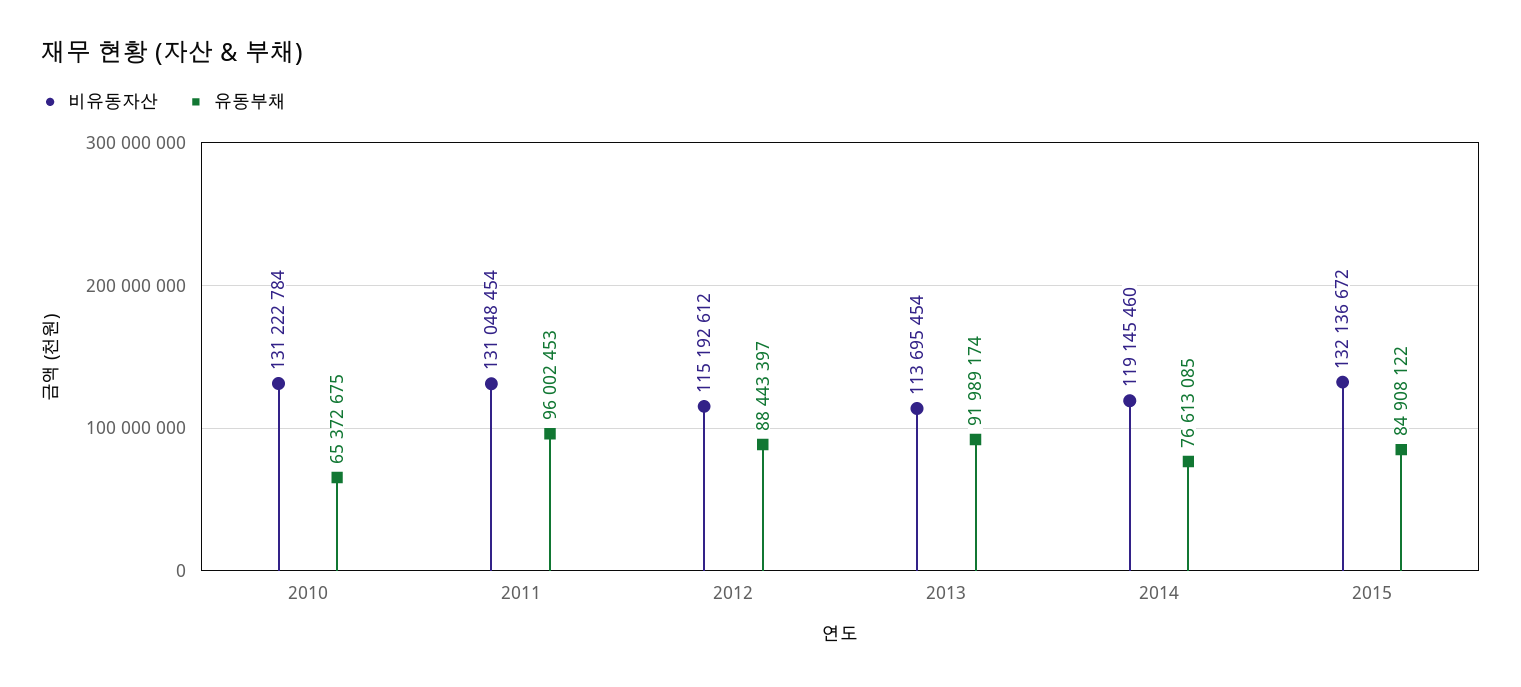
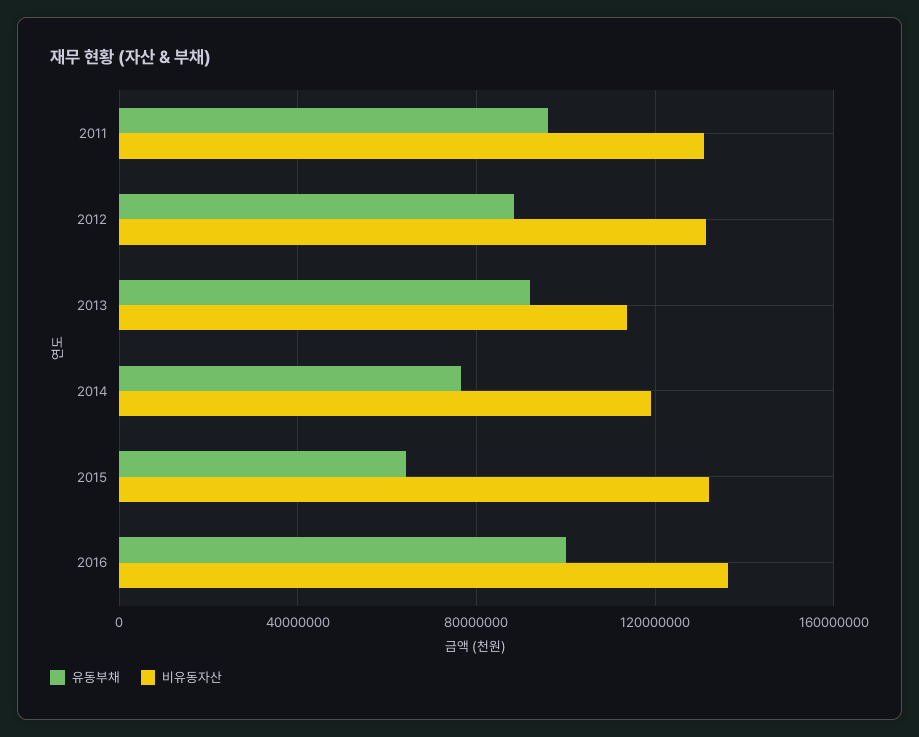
비유동자산, 2010: 131222784 -> none
유동부채, 2010: 65372675 -> none
비유동자산, 2012: 115192612 -> 130000000
유동부채, 2015: 84908122 -> 65000000
유동부채, 2016: none -> 100000000
비유동자산, 2016: none -> 135000000

